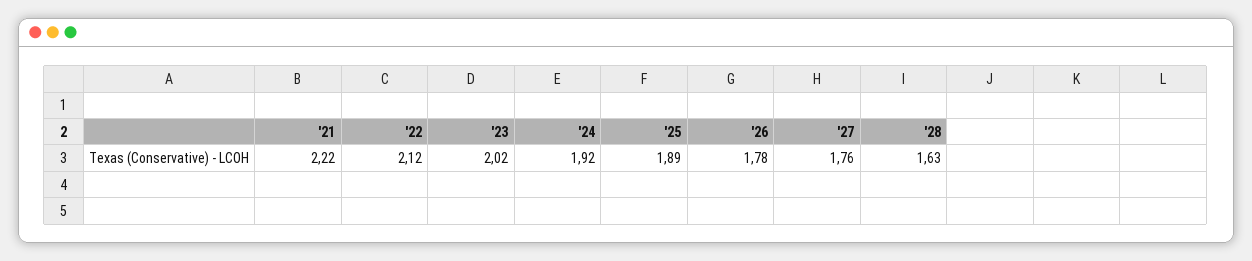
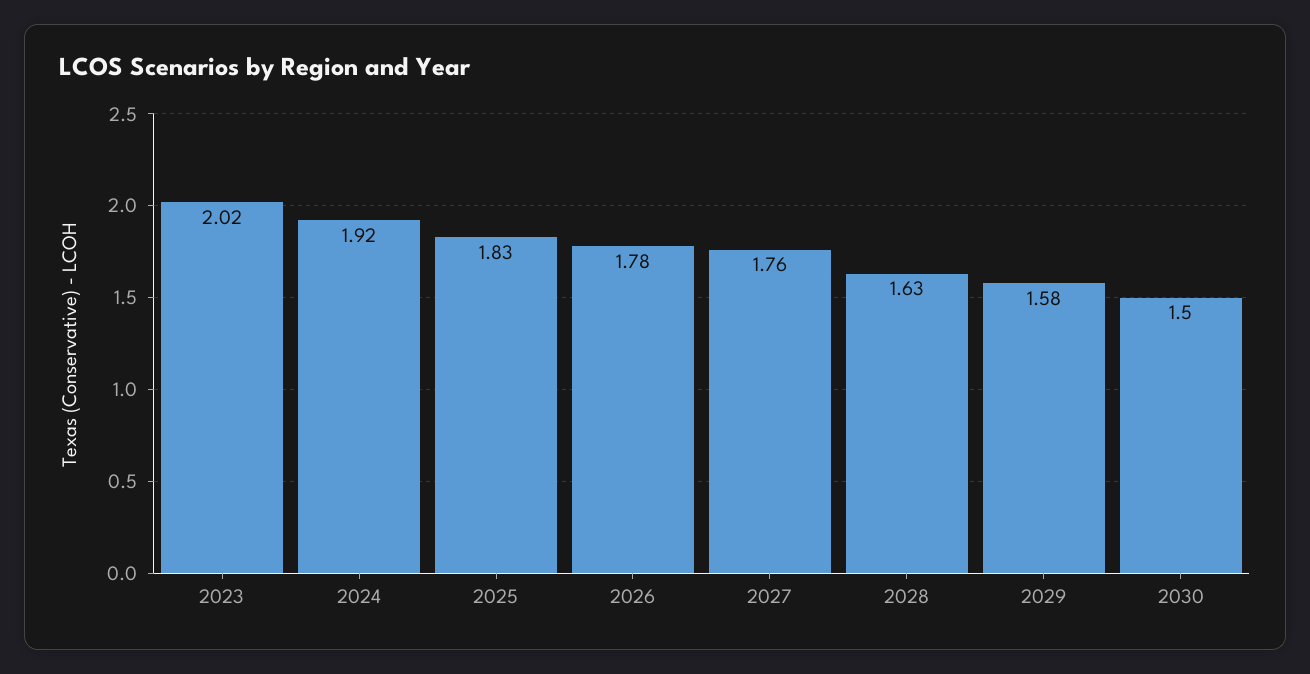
'21: 2.22 -> none
'22: 2.12 -> none
'25: 1.89 -> 1.83
2029: none -> 1.58
2030: none -> 1.5

